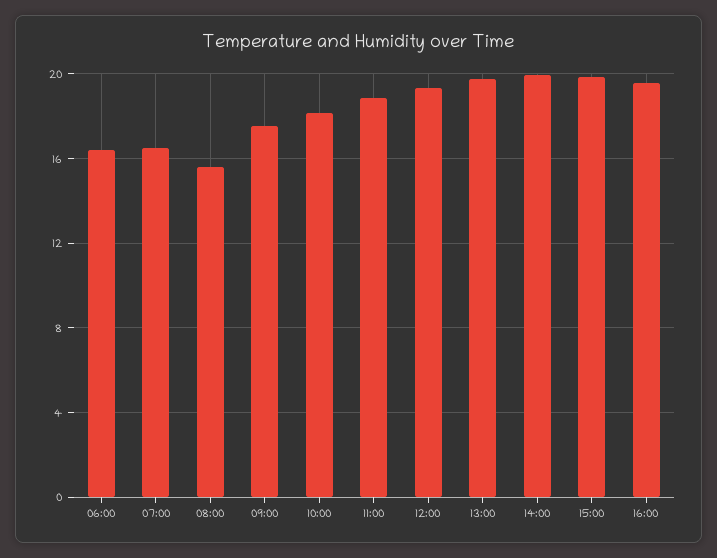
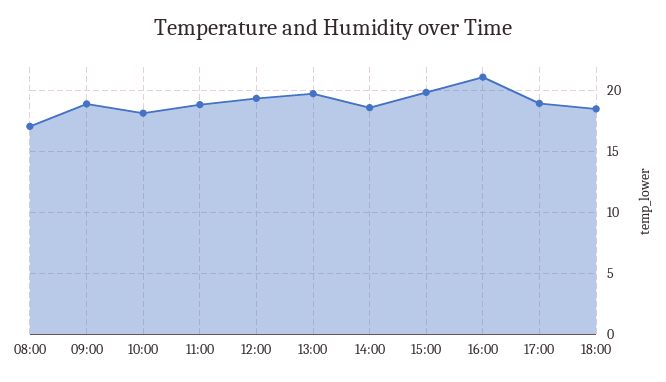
06:00: 16.5 -> none
07:00: 16.5 -> none
08:00: 15.5 -> 17
09:00: 17.5 -> 19
14:00: 20 -> 18.5
16:00: 19.5 -> 21
17:00: none -> 19
18:00: none -> 18.5

